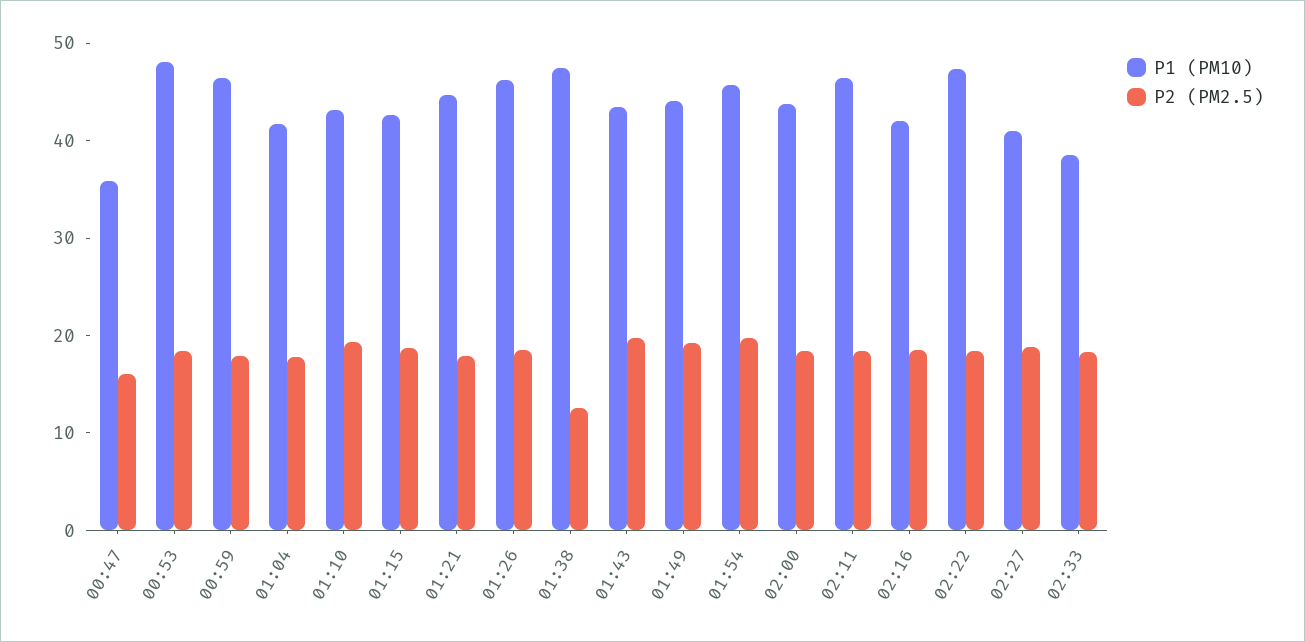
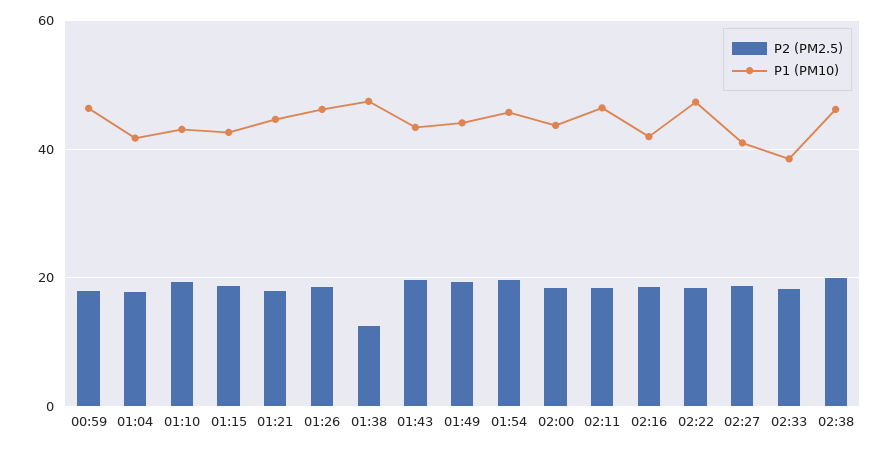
P1 (PM10), 00:47: 36 -> none
P2 (PM2.5), 00:47: 16 -> none
P1 (PM10), 00:53: 48 -> none
P2 (PM2.5), 00:53: 18 -> none
P2 (PM2.5), 02:38: none -> 20
P1 (PM10), 02:38: none -> 46

